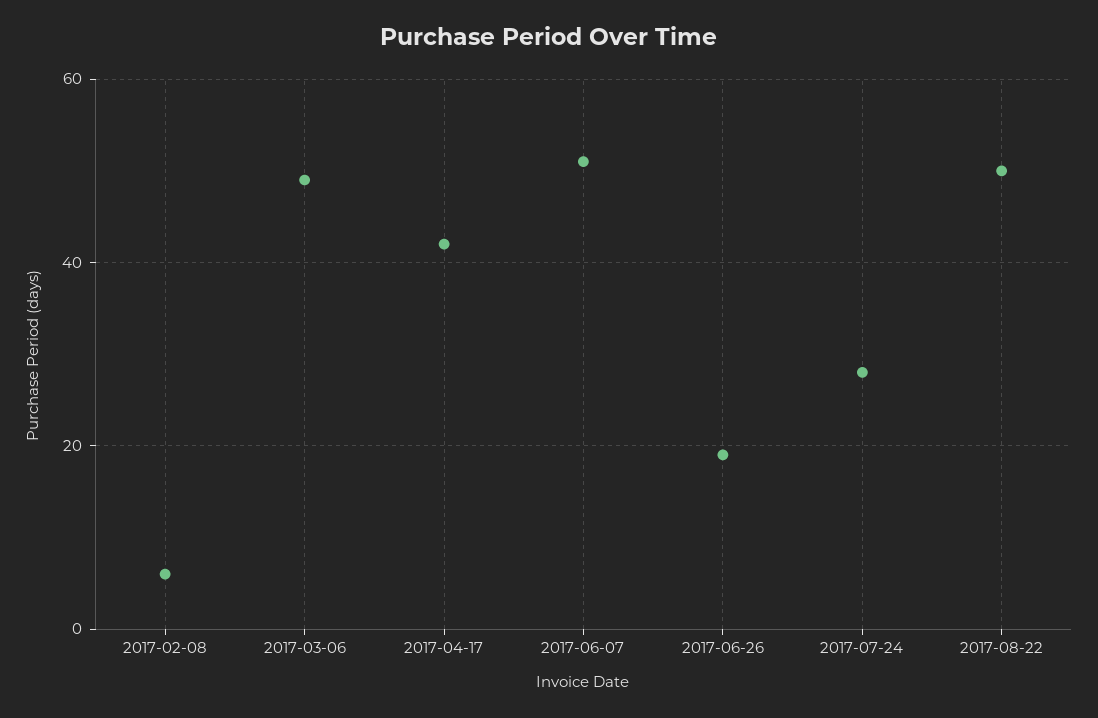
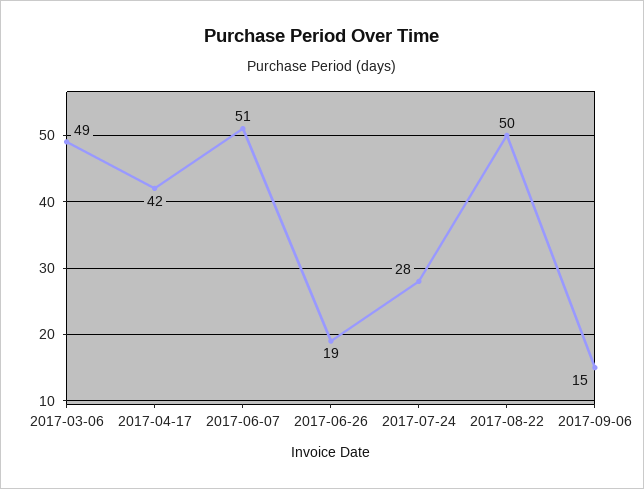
2017-02-08: 5 -> none
2017-09-06: none -> 15

